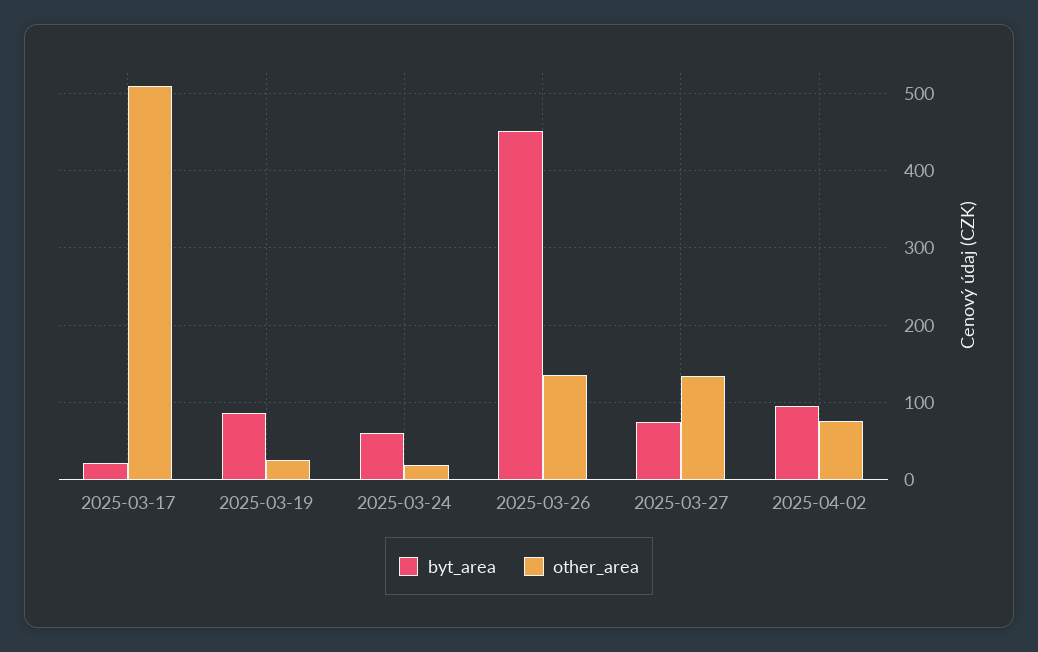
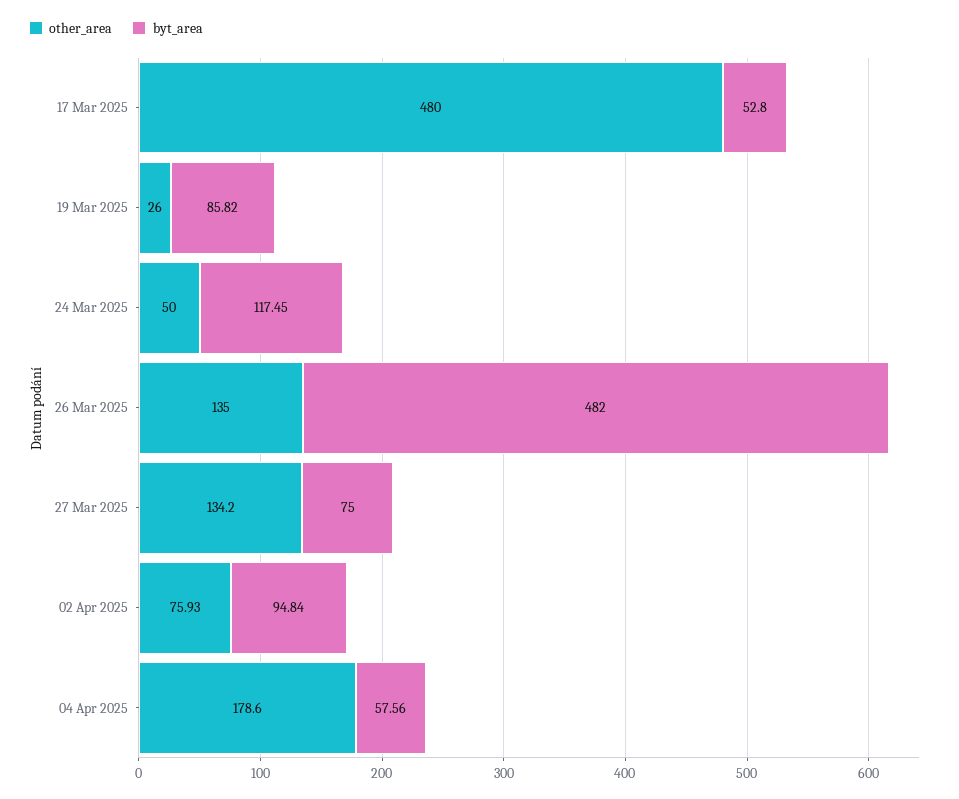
byt_area, 2025-03-17: 20 -> 52.8
other_area, 2025-03-17: 510 -> 480
byt_area, 2025-03-24: 60 -> 117.45
other_area, 2025-03-24: 20 -> 50
byt_area, 2025-03-26: 450 -> 482
other_area, 04 Apr 2025: none -> 178.6
byt_area, 04 Apr 2025: none -> 57.56

